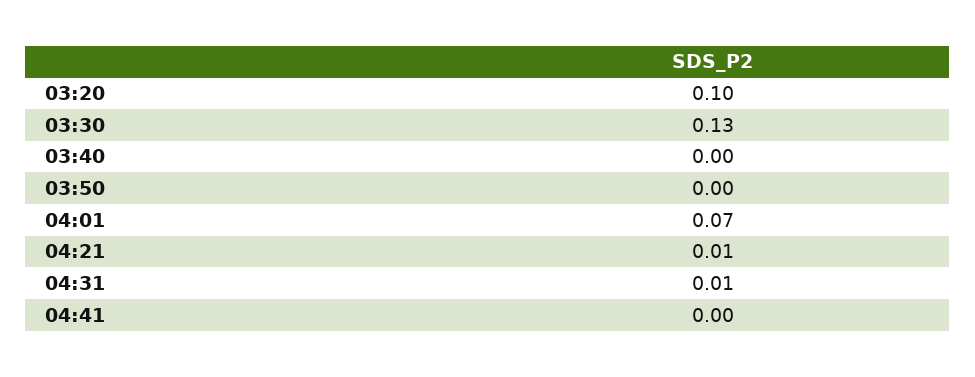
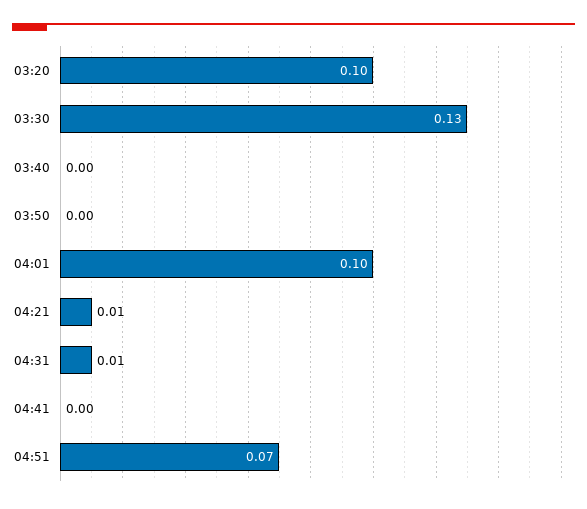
04:01: 0.07 -> 0.1
04:51: none -> 0.07

